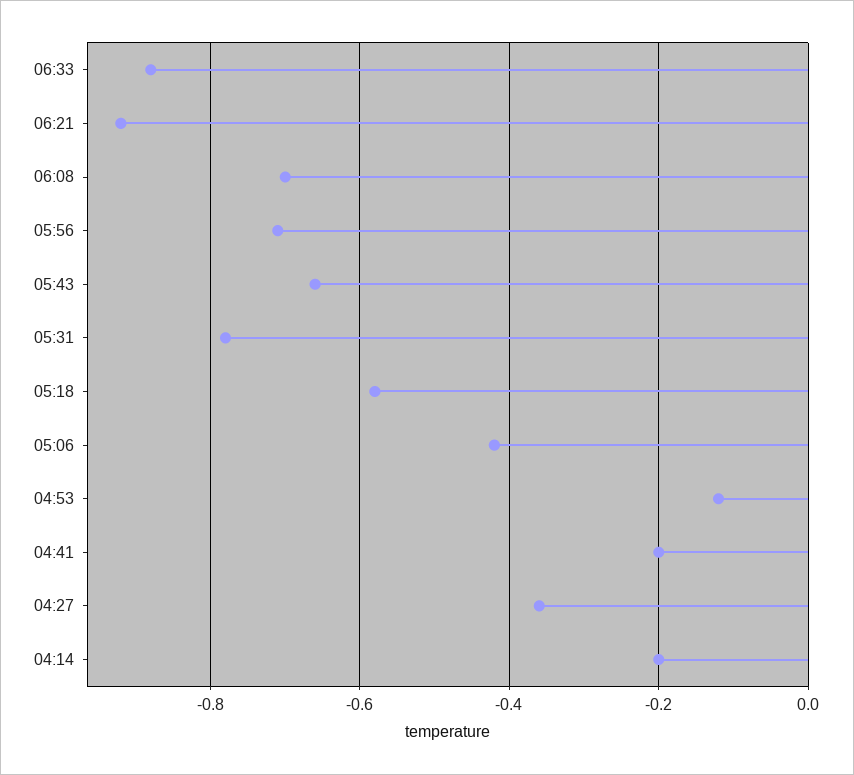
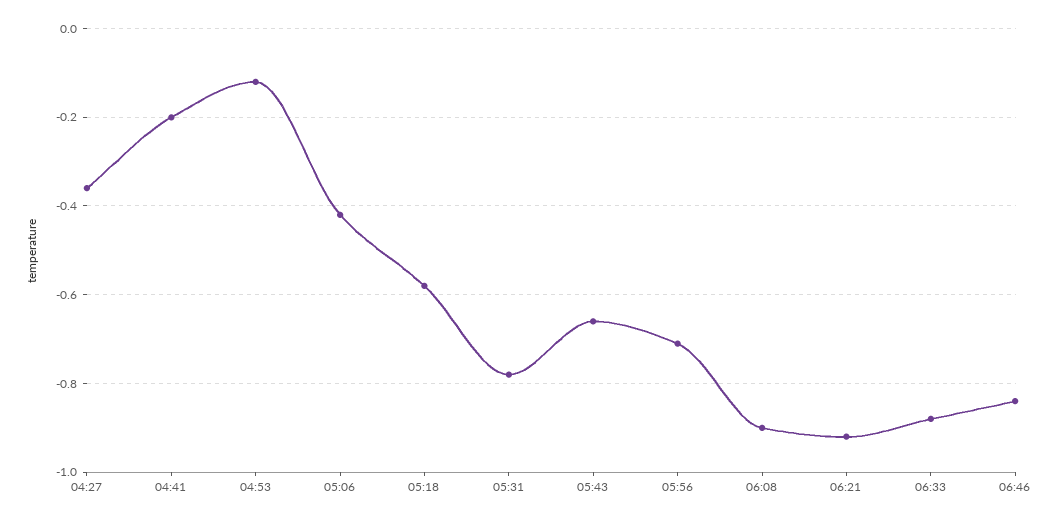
06:08: -0.7 -> -0.9
04:14: -0.2 -> none
06:46: none -> -0.85

